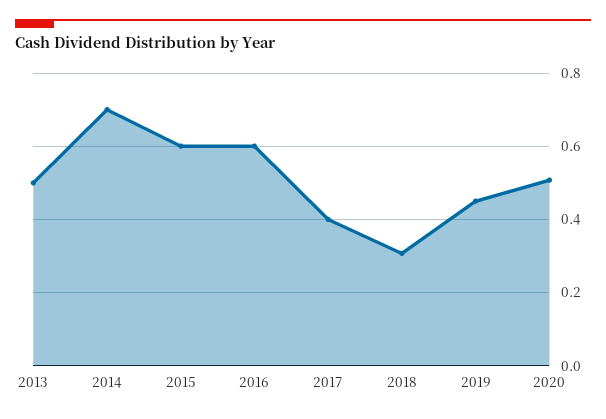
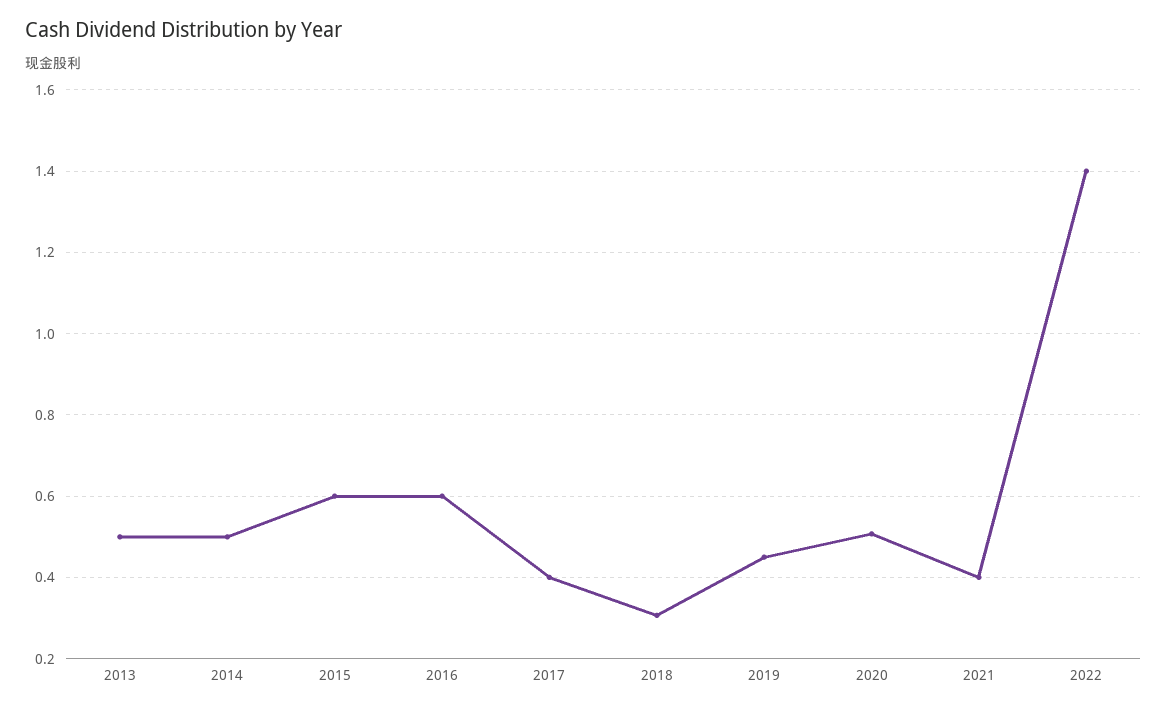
2014: 0.7 -> 0.5
2021: none -> 0.4
2022: none -> 1.4

